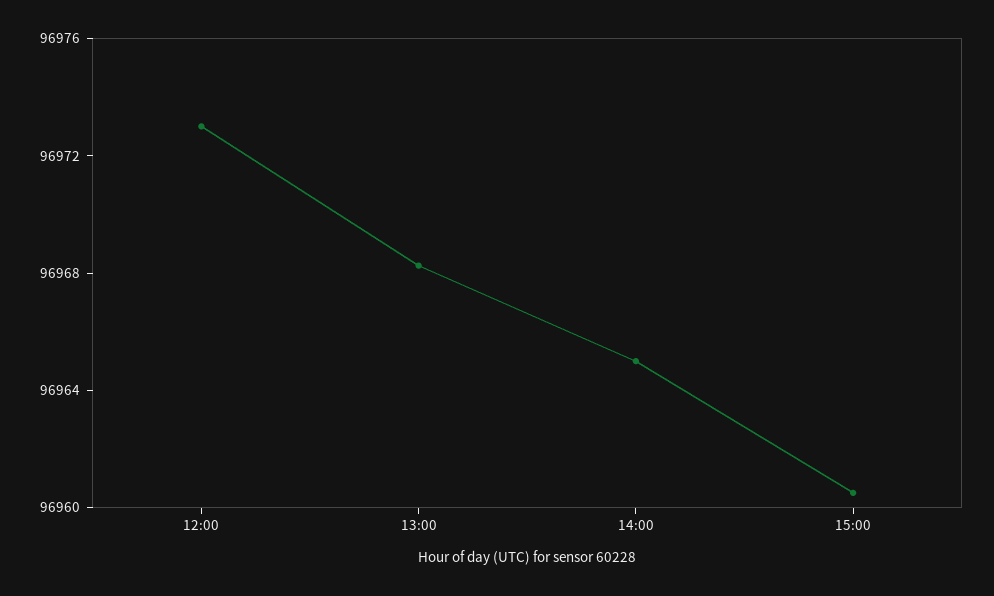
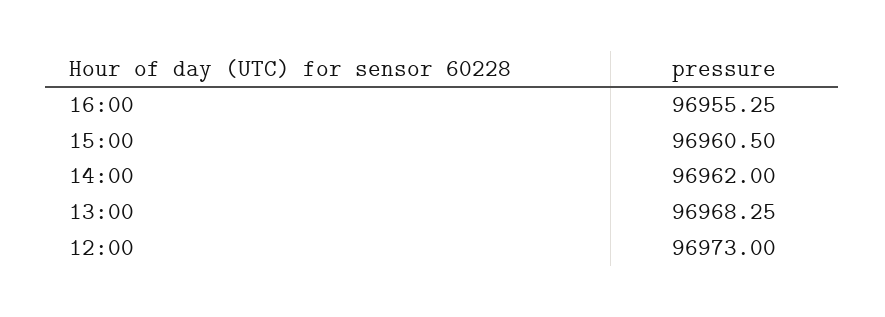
14:00: 96965 -> 96962
16:00: none -> 96955.25

